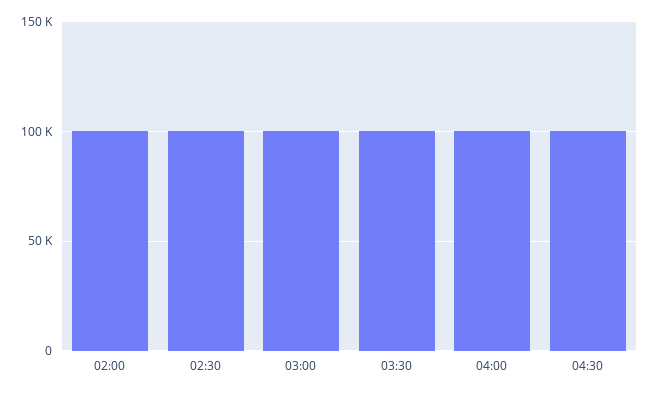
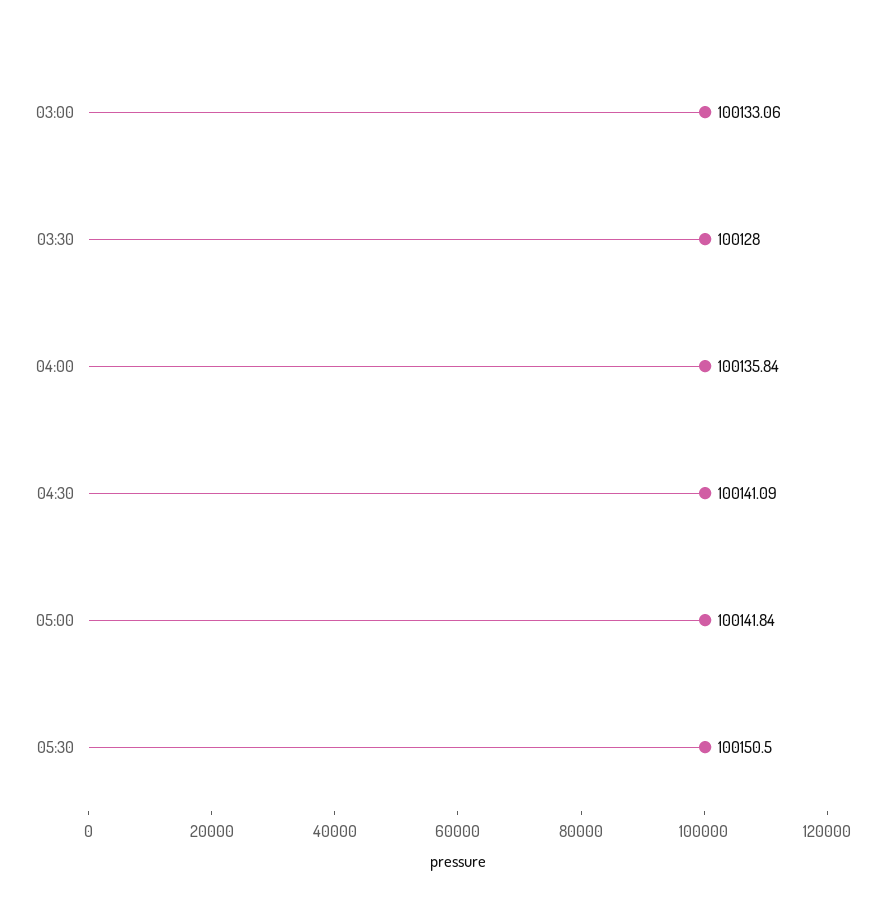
02:00: 100000 -> none
02:30: 100000 -> none
05:00: none -> 100141.84
05:30: none -> 100150.5

